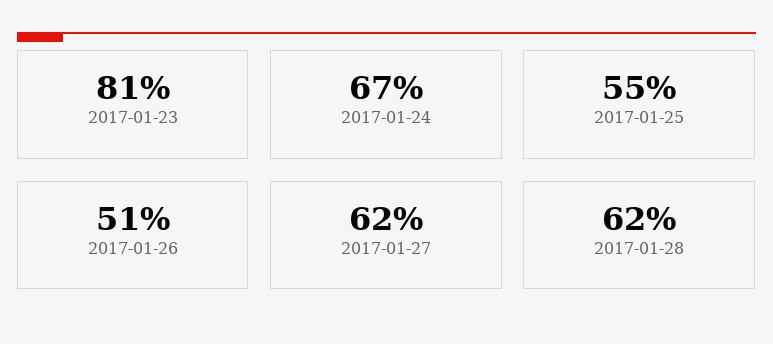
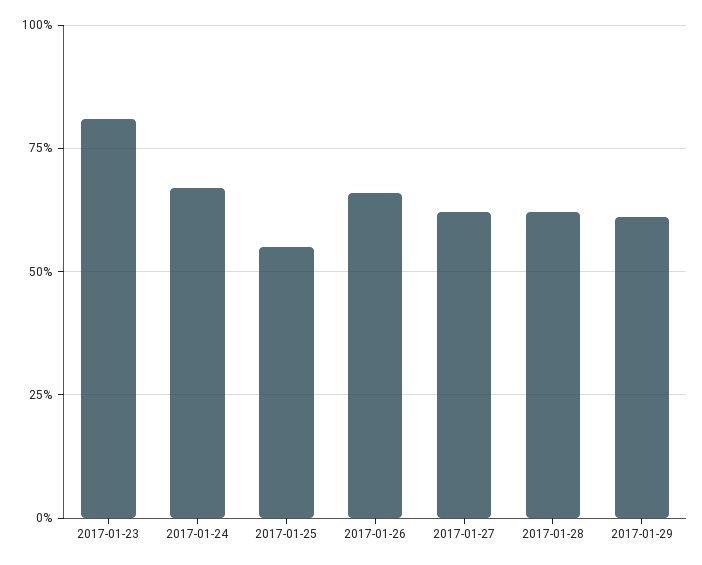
2017-01-26: 51 -> 65
2017-01-29: none -> 60

